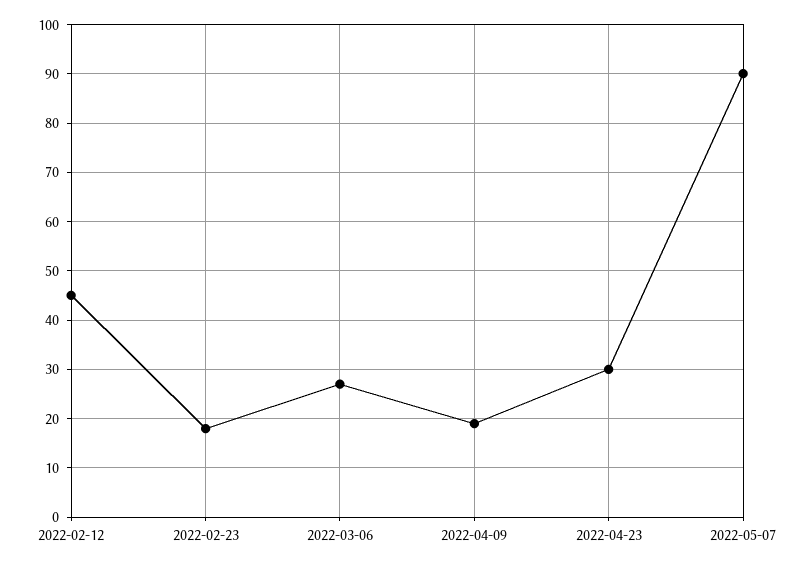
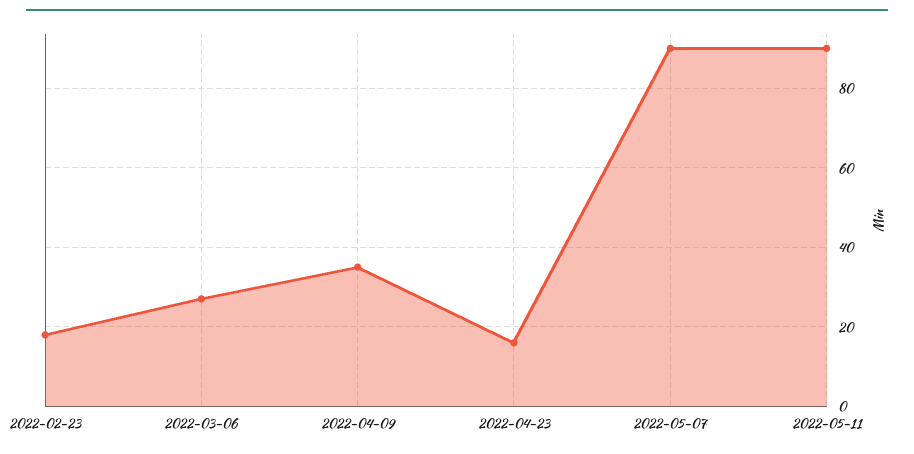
2022-02-12: 45 -> none
2022-04-09: 20 -> 35
2022-04-23: 30 -> 15
2022-05-11: none -> 90

